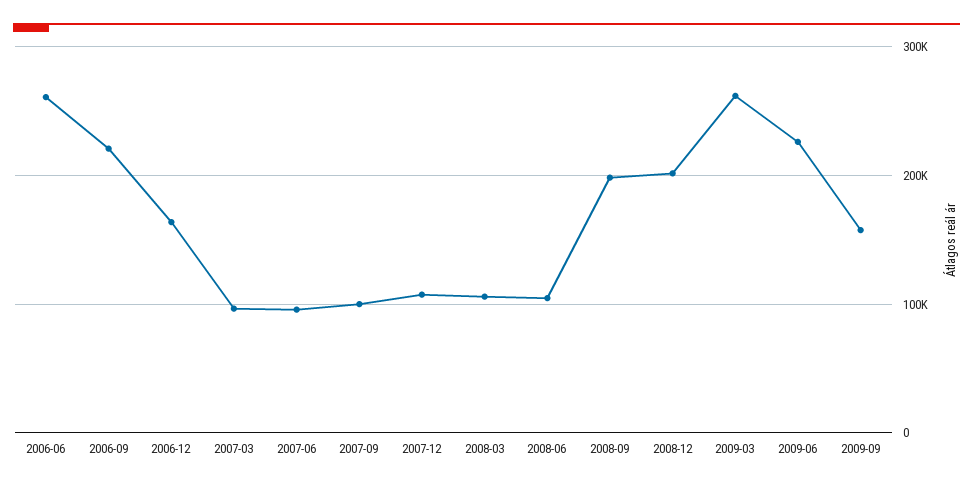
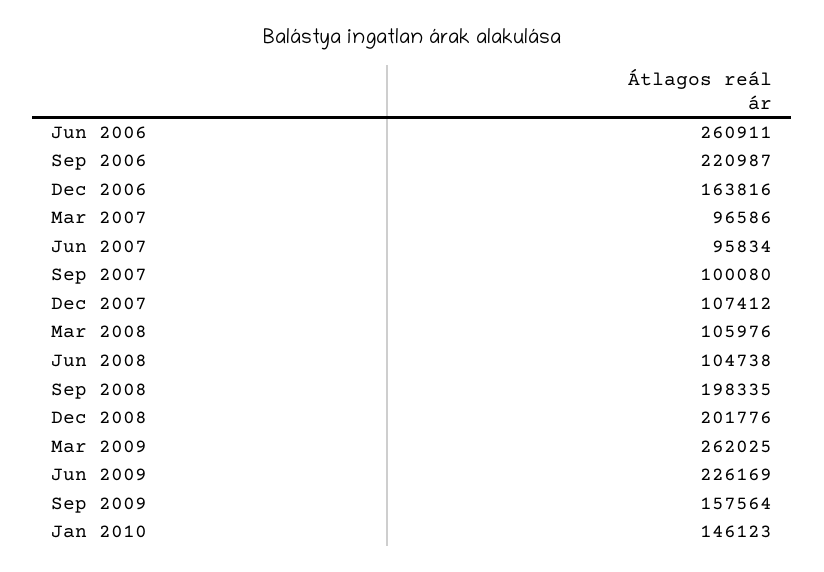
Jan 2010: none -> 146123

